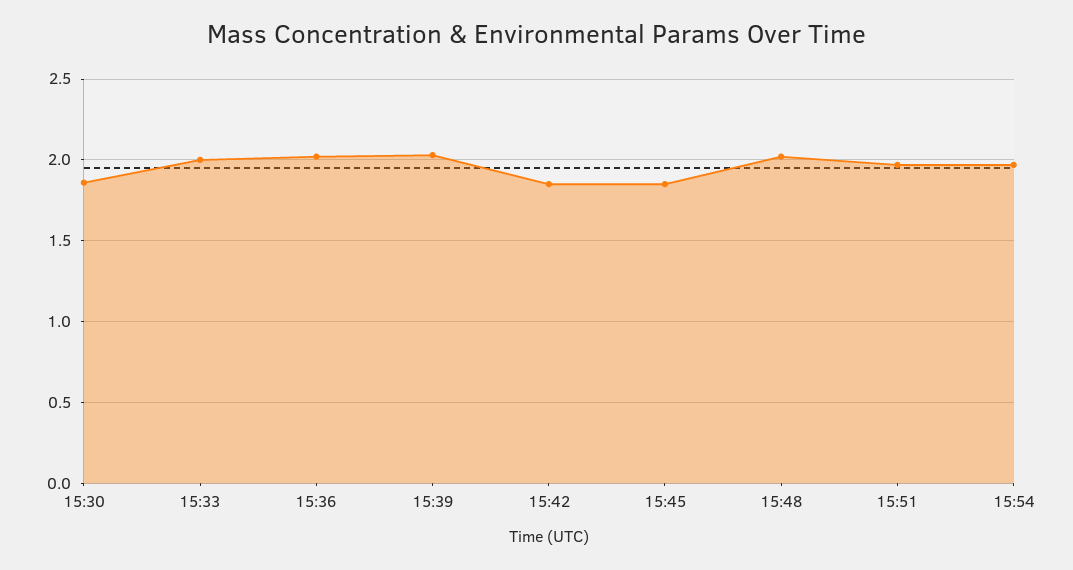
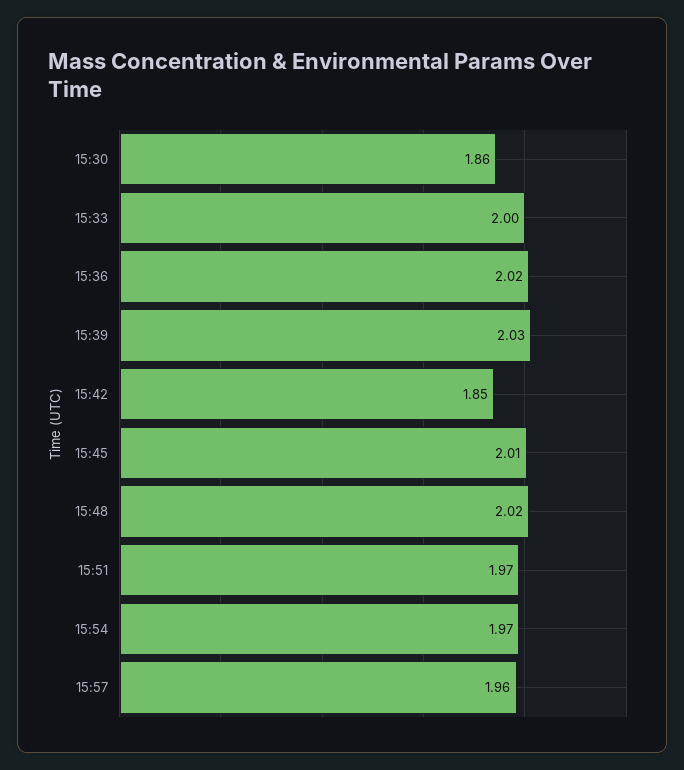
15:45: 1.85 -> 2.01
15:57: none -> 1.96

